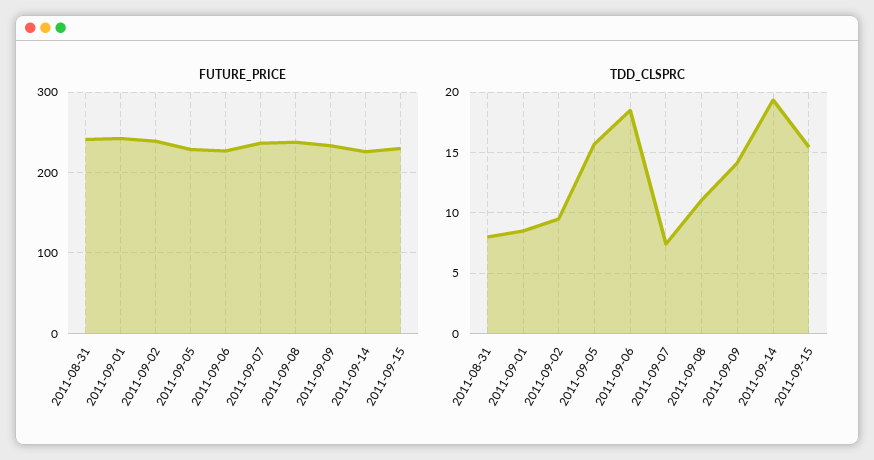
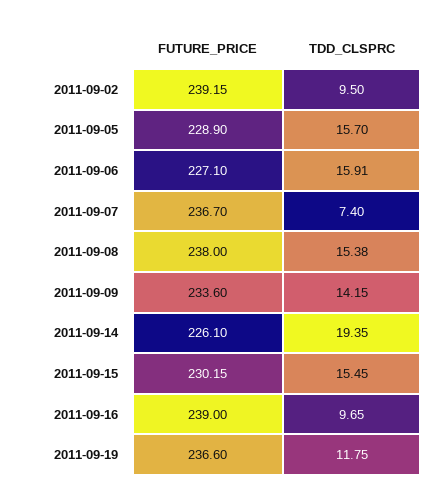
FUTURE_PRICE, 2011-08-31: 240 -> none
FUTURE_PRICE, 2011-09-01: 240 -> none
TDD_CLSPRC, 2011-08-31: 8 -> none
TDD_CLSPRC, 2011-09-01: 8.5 -> none
TDD_CLSPRC, 2011-09-06: 18.5 -> 15.91
TDD_CLSPRC, 2011-09-08: 11 -> 15.38
FUTURE_PRICE, 2011-09-16: none -> 239
TDD_CLSPRC, 2011-09-16: none -> 9.65
FUTURE_PRICE, 2011-09-19: none -> 236.6
TDD_CLSPRC, 2011-09-19: none -> 11.75

